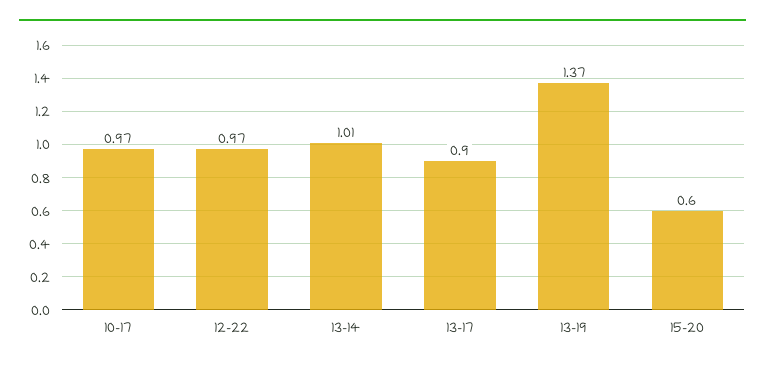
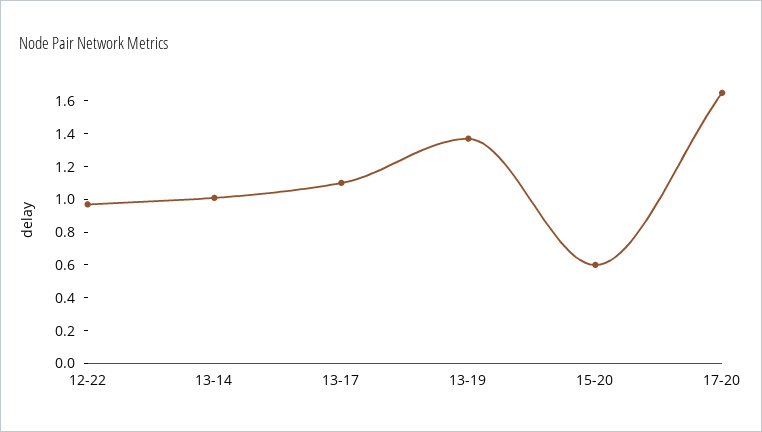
10-17: 0.97 -> none
13-17: 0.9 -> 1.1
17-20: none -> 1.65

